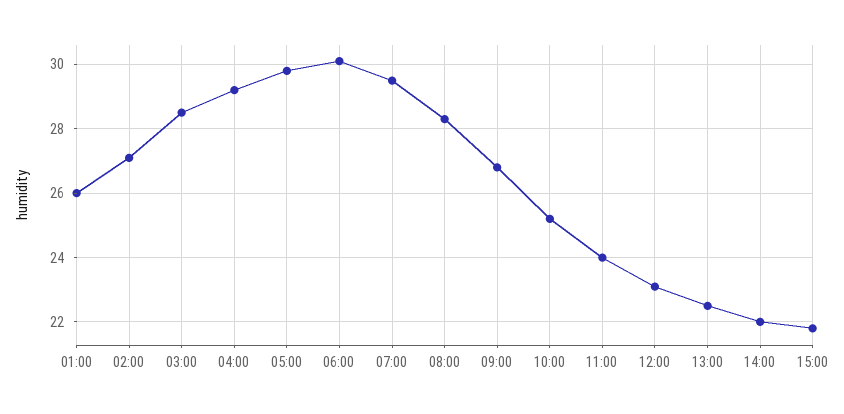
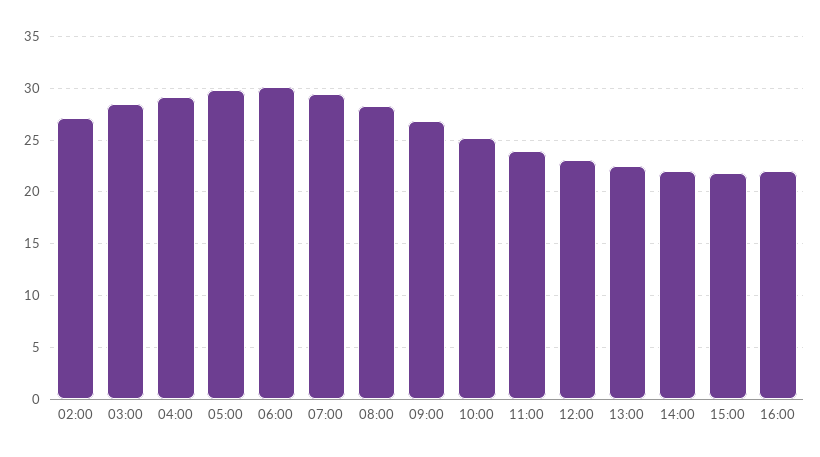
01:00: 26 -> none
16:00: none -> 22

